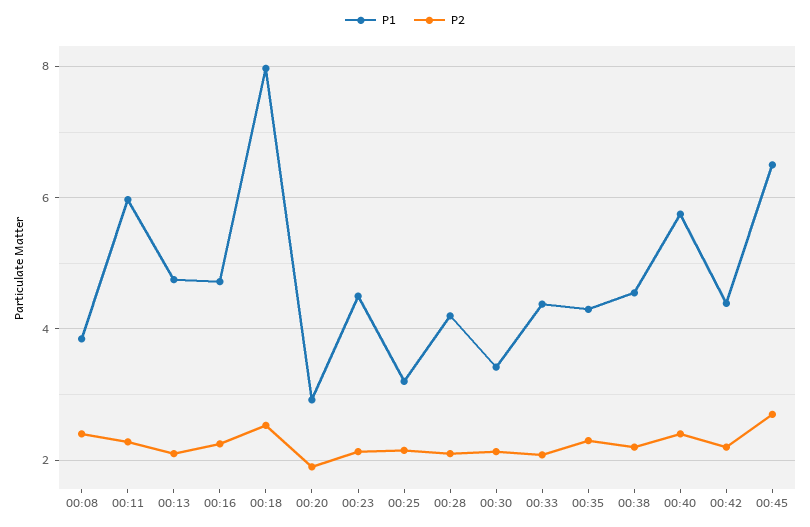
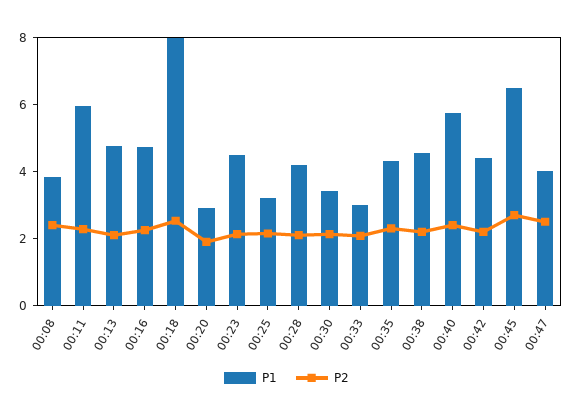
P1, 00:33: 4.4 -> 3
P1, 00:47: none -> 4
P2, 00:47: none -> 2.5

